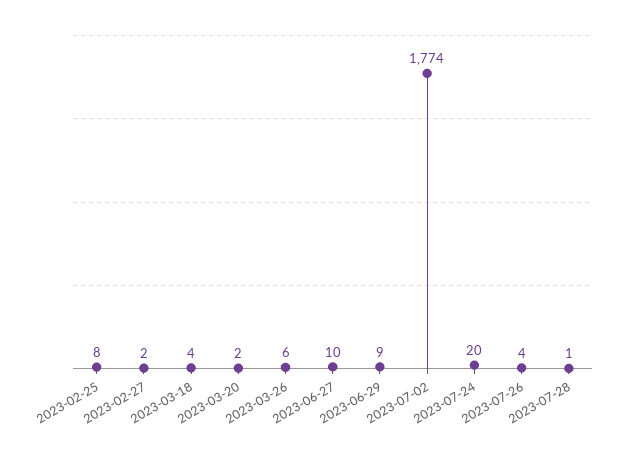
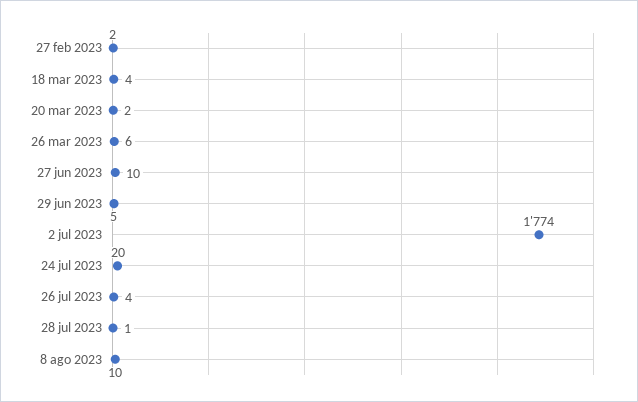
2023-02-25: 8 -> none
2023-06-29: 9 -> 5
8 ago 2023: none -> 10

